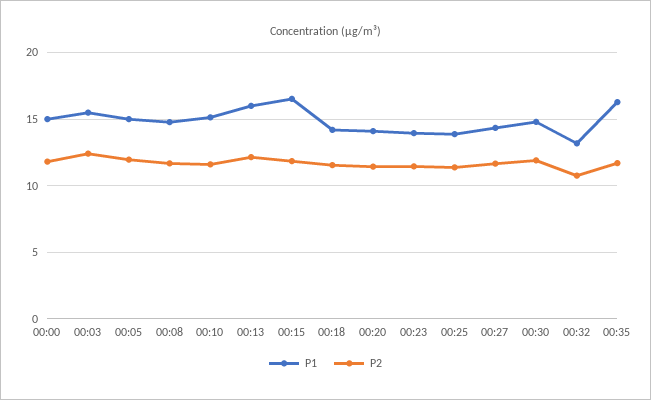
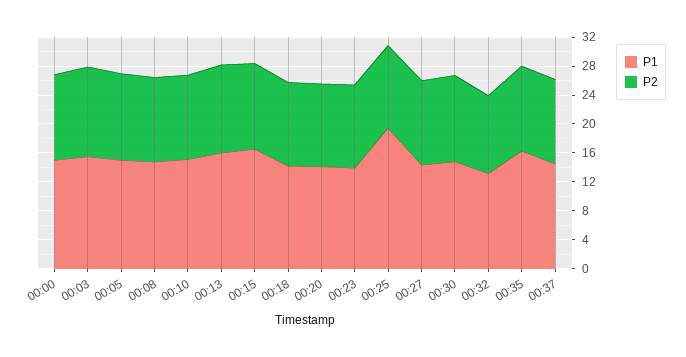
P1, 00:25: 14 -> 20
P1, 00:37: none -> 14
P2, 00:37: none -> 12

